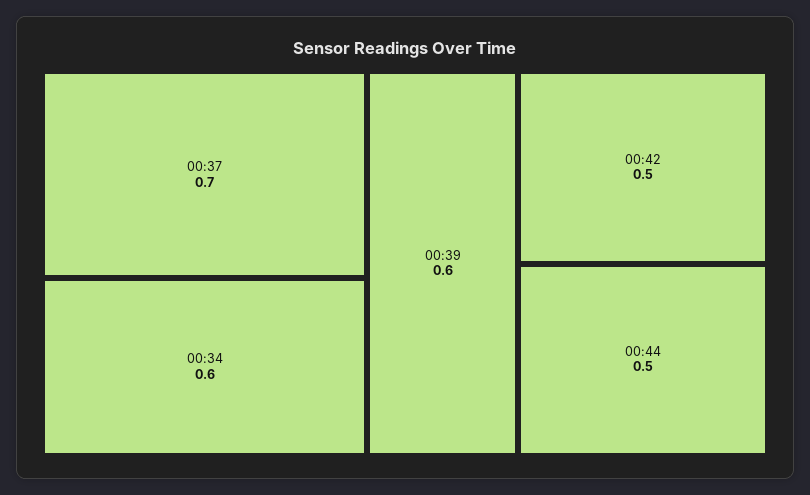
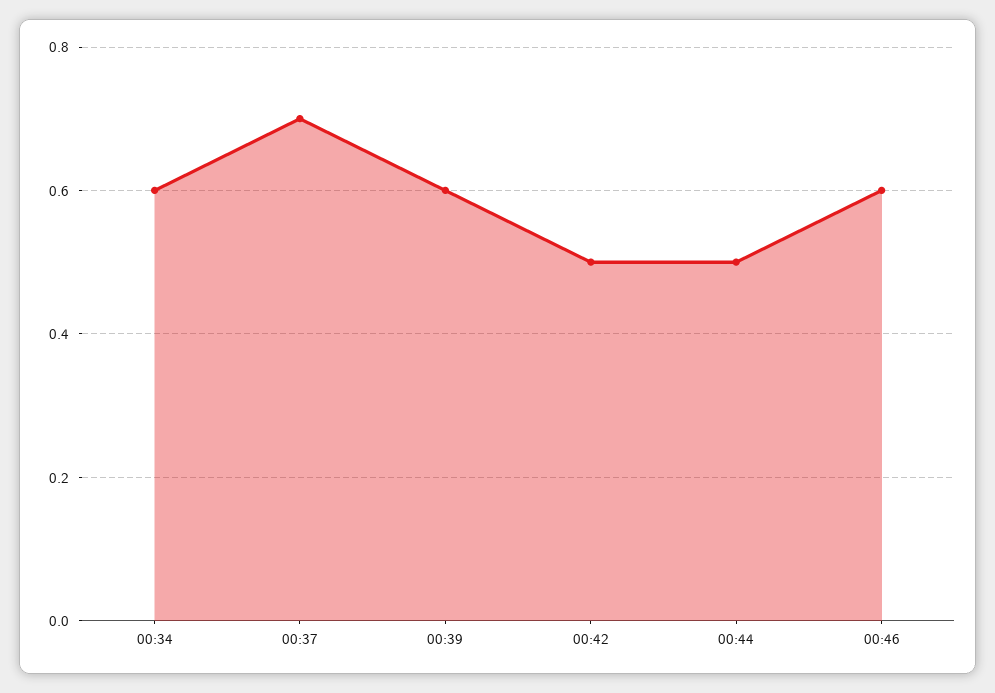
00:46: none -> 0.6

